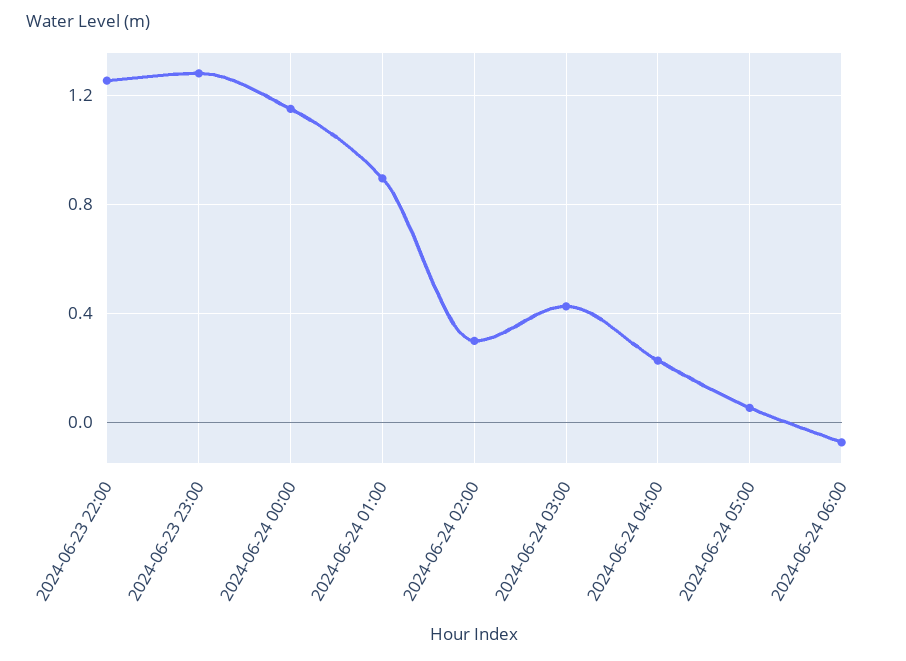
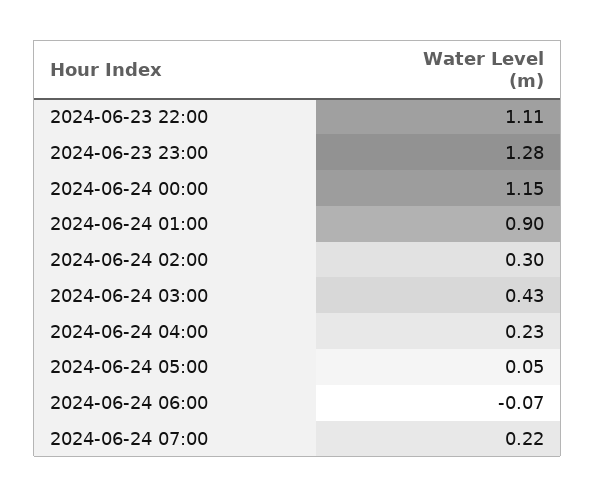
2024-06-23 22:00: 1.25 -> 1.11
2024-06-24 07:00: none -> 0.22

